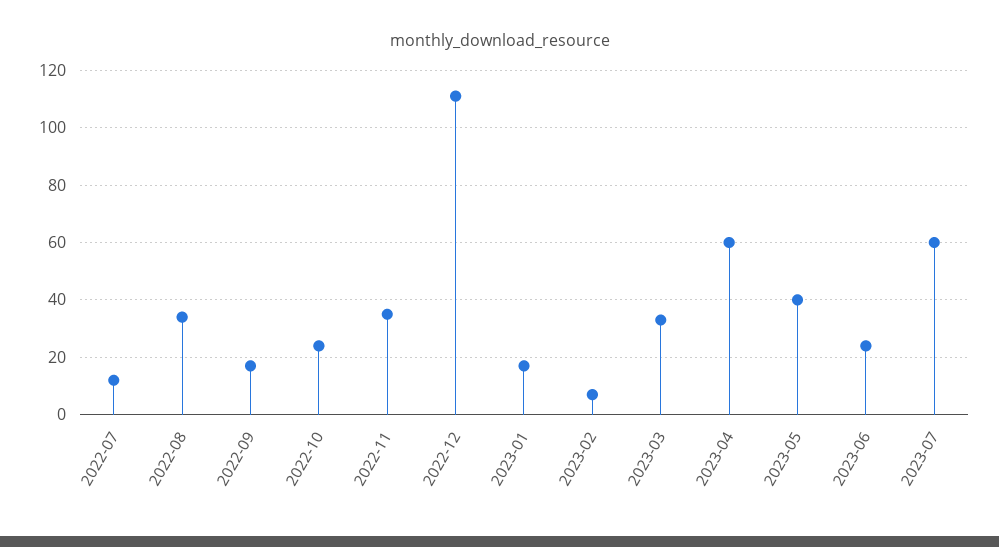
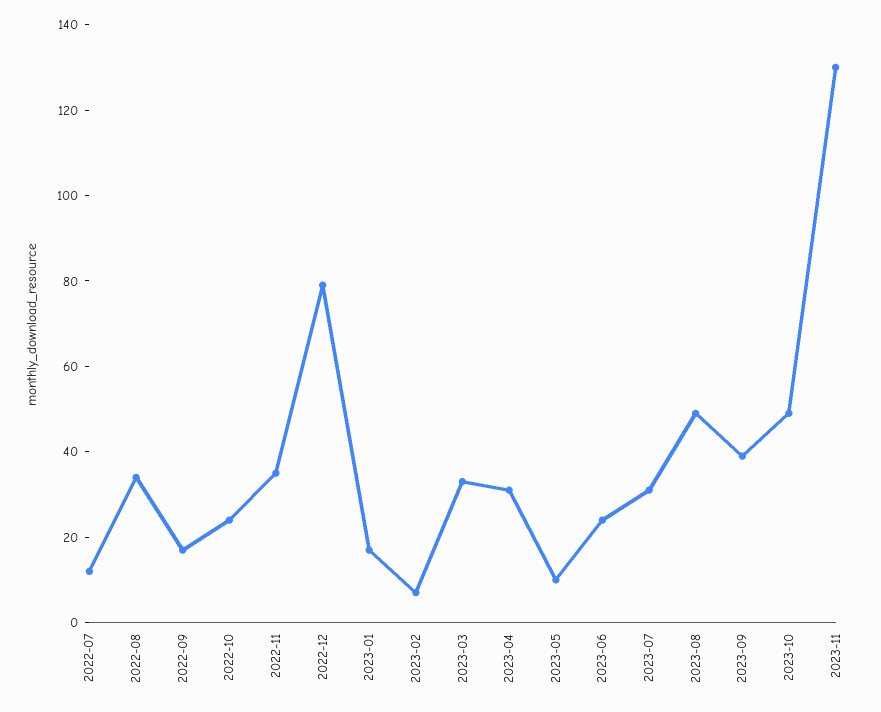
2022-12: 110 -> 80
2023-04: 60 -> 30
2023-05: 40 -> 10
2023-07: 60 -> 30
2023-08: none -> 50
2023-09: none -> 40
2023-10: none -> 50
2023-11: none -> 130

